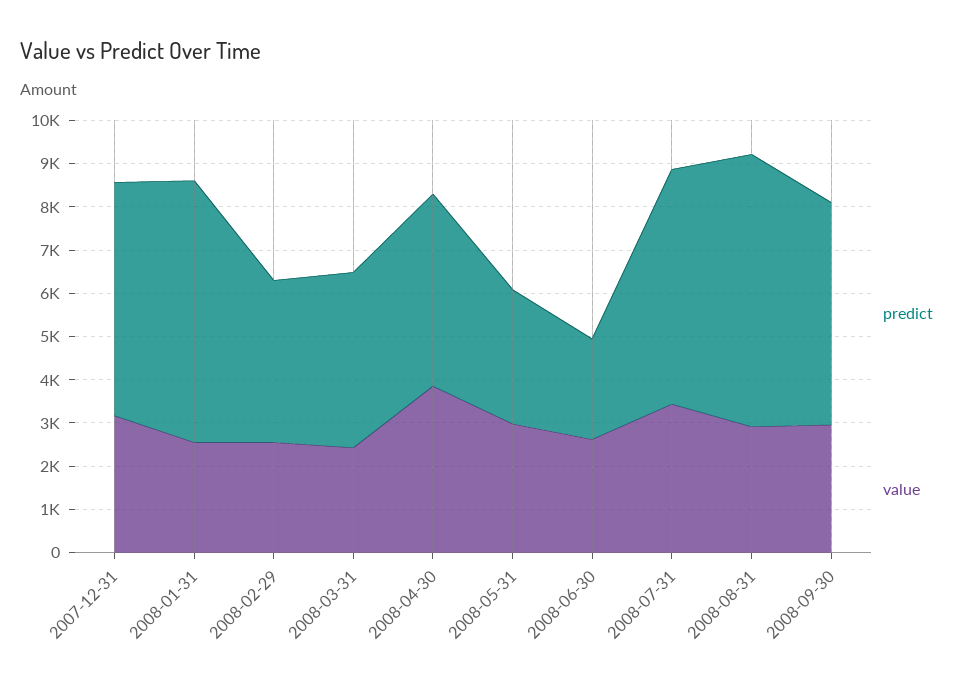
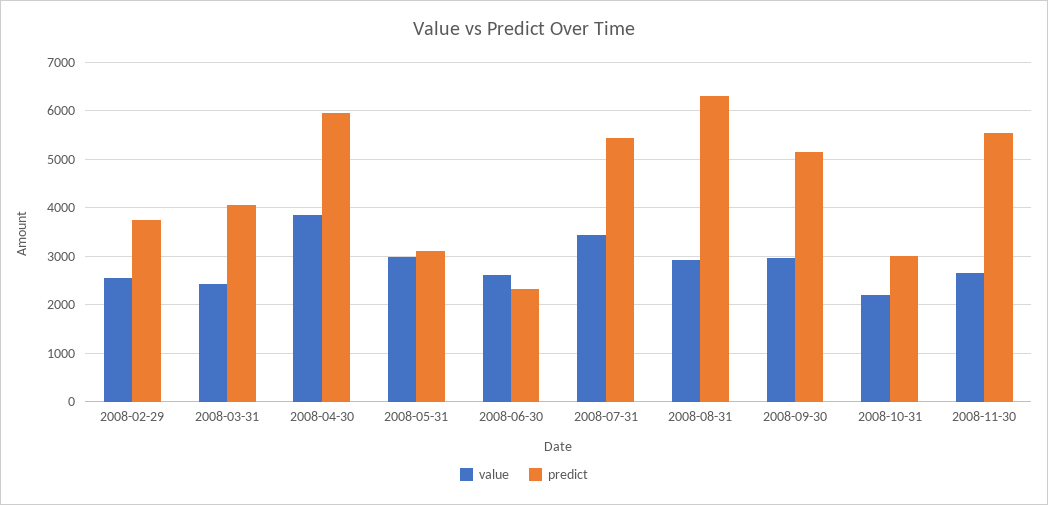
predict, 2007-12-31: 5400 -> none
value, 2007-12-31: 3200 -> none
predict, 2008-01-31: 6000 -> none
value, 2008-01-31: 2600 -> none
predict, 2008-04-30: 4400 -> 6000
value, 2008-10-31: none -> 2200
predict, 2008-10-31: none -> 3000
value, 2008-11-30: none -> 2600
predict, 2008-11-30: none -> 5600

